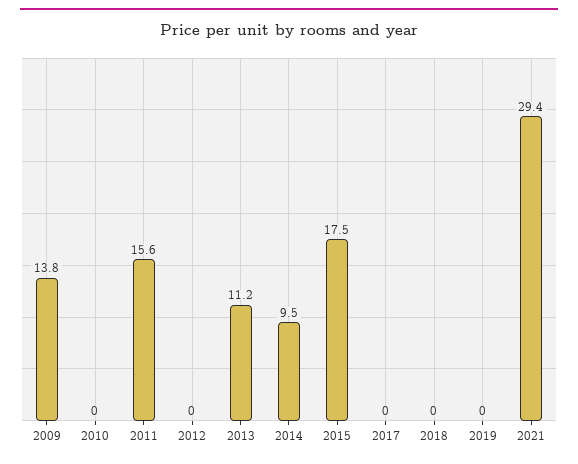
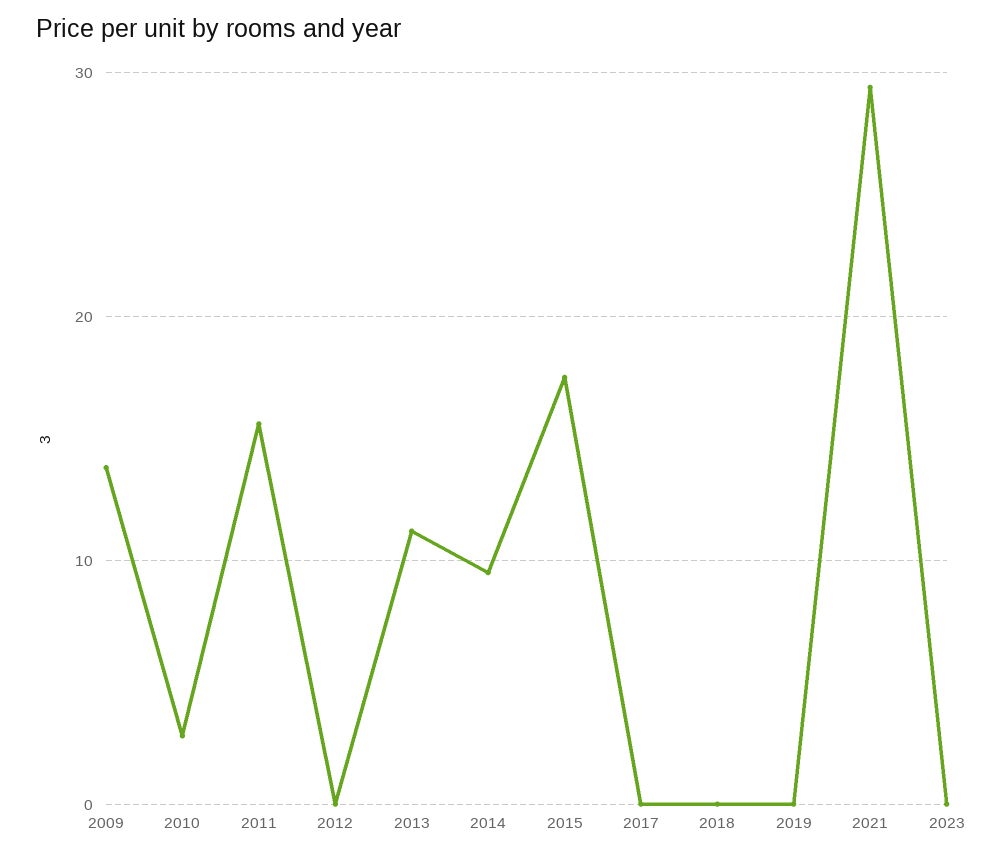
2010: 0 -> 3
2023: none -> 0

